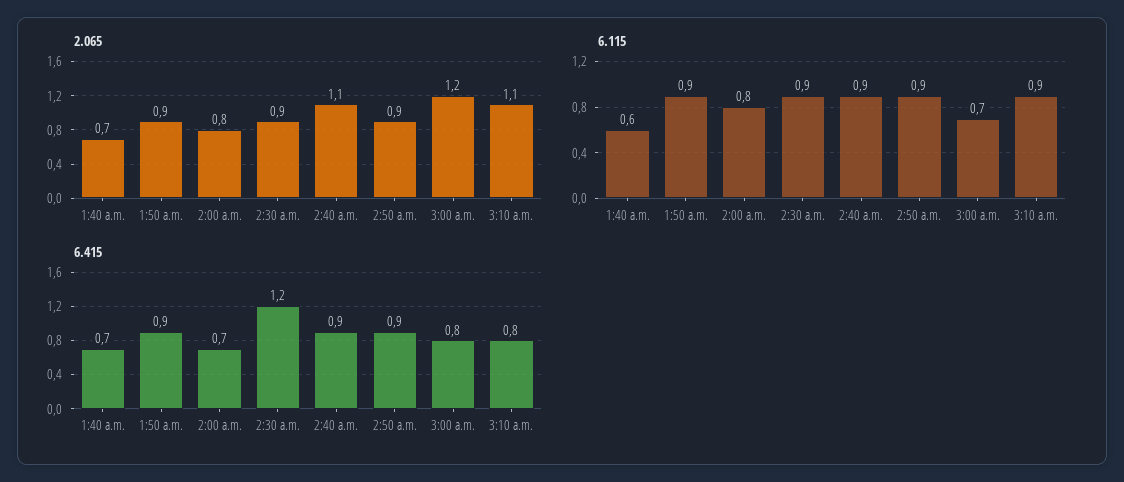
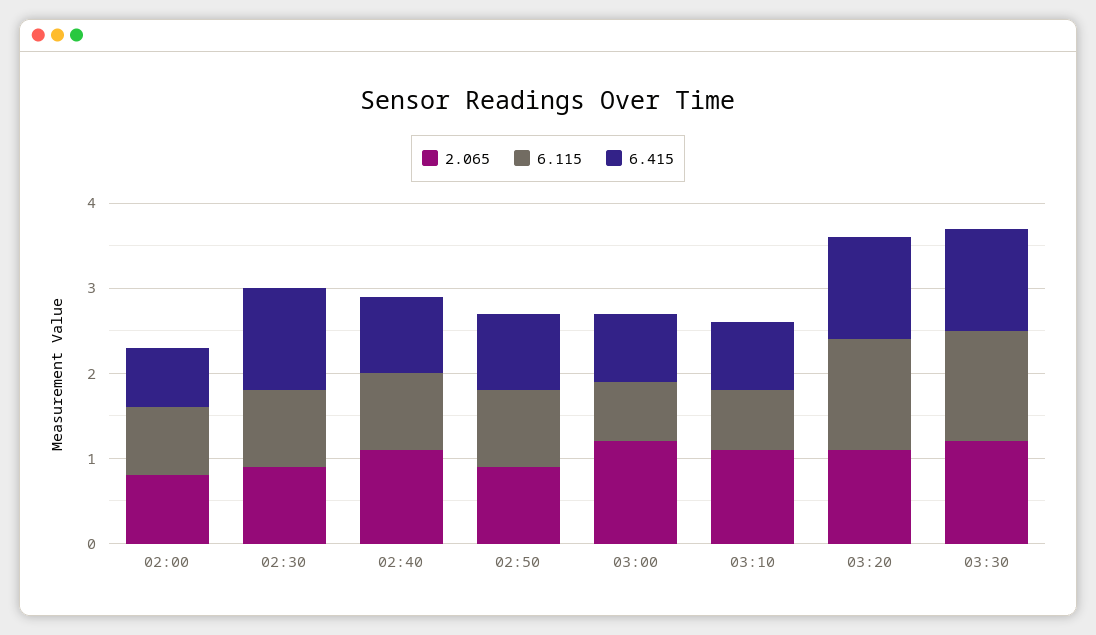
2.065, 1:40 a.m.: 0.7 -> none
2.065, 1:50 a.m.: 0.9 -> none
6.115, 1:40 a.m.: 0.6 -> none
6.115, 1:50 a.m.: 0.9 -> none
6.115, 3:10 a.m.: 0.9 -> 0.7
6.415, 1:40 a.m.: 0.7 -> none
6.415, 1:50 a.m.: 0.9 -> none
2.065, 03:20: none -> 1.1
6.115, 03:20: none -> 1.3
6.415, 03:20: none -> 1.2
2.065, 03:30: none -> 1.2
6.115, 03:30: none -> 1.3
6.415, 03:30: none -> 1.2

